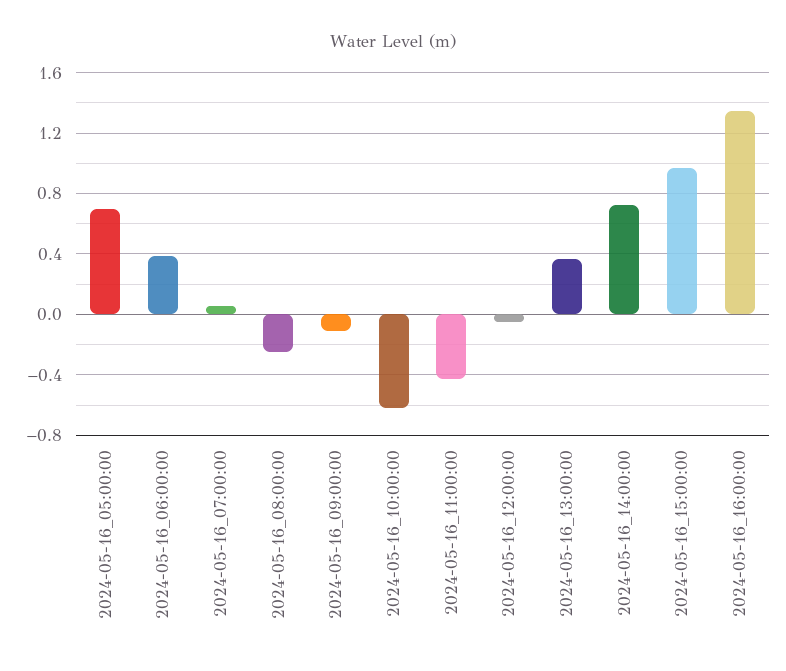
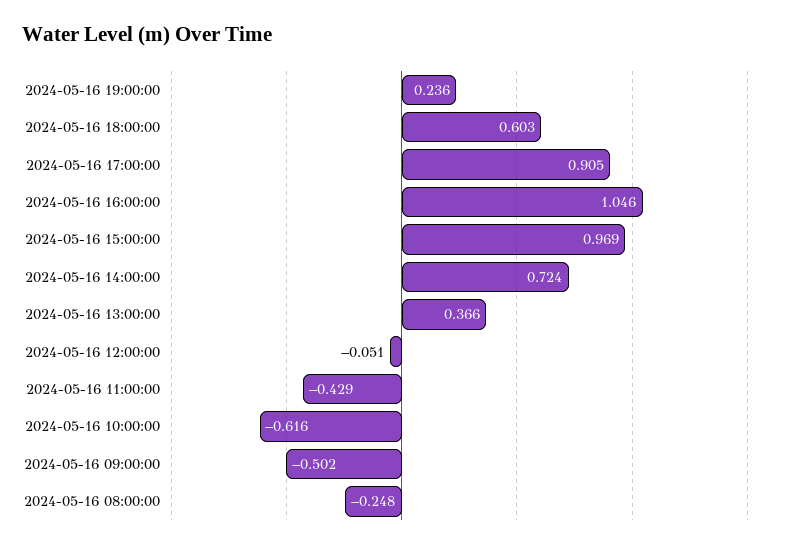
2024-05-16_05:00:00: 0.7 -> none
2024-05-16_06:00:00: 0.4 -> none
2024-05-16_07:00:00: 0.05 -> none
2024-05-16_09:00:00: -0.1 -> -0.502
2024-05-16_16:00:00: 1.35 -> 1.046
2024-05-16 19:00:00: none -> 0.236
2024-05-16 18:00:00: none -> 0.603
2024-05-16 17:00:00: none -> 0.905

